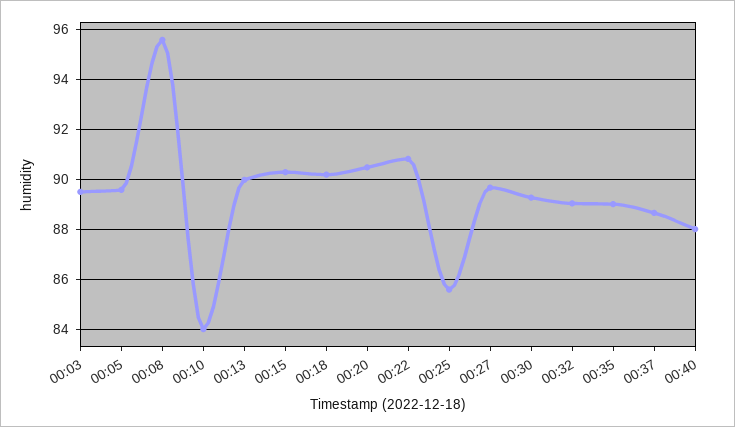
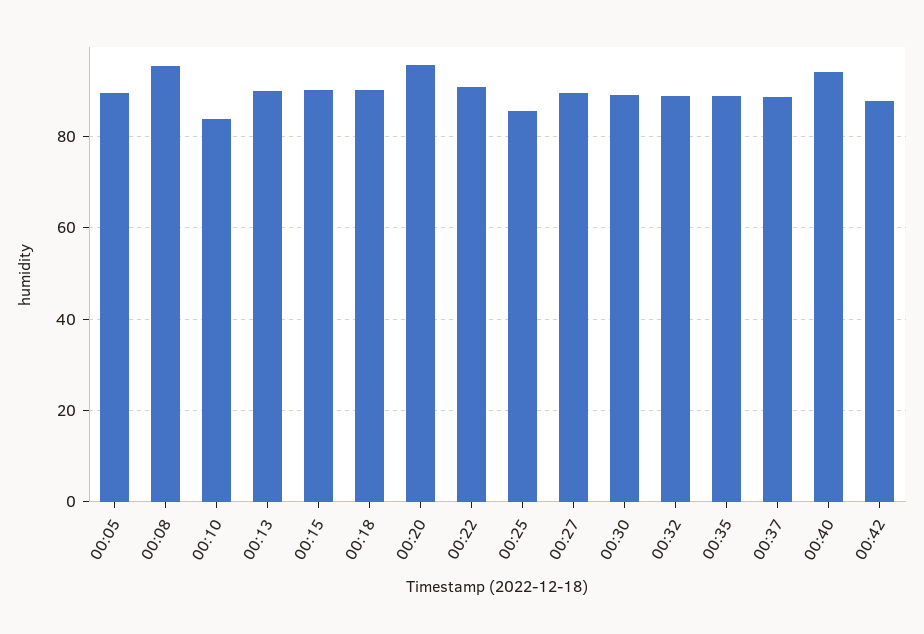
00:03: 89.5 -> none
00:20: 90.5 -> 96
00:40: 88 -> 94
00:42: none -> 88

